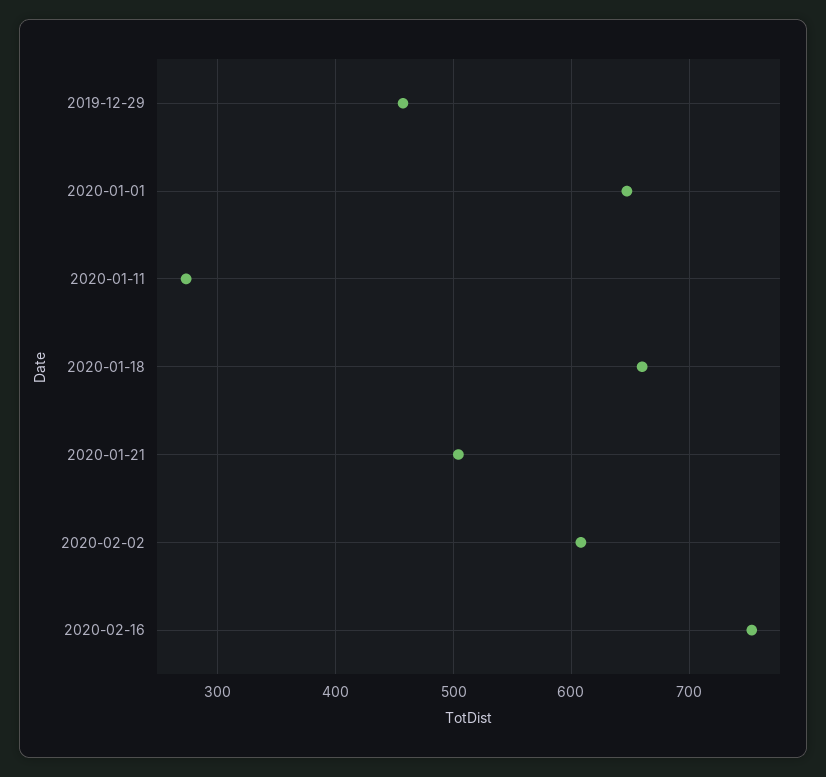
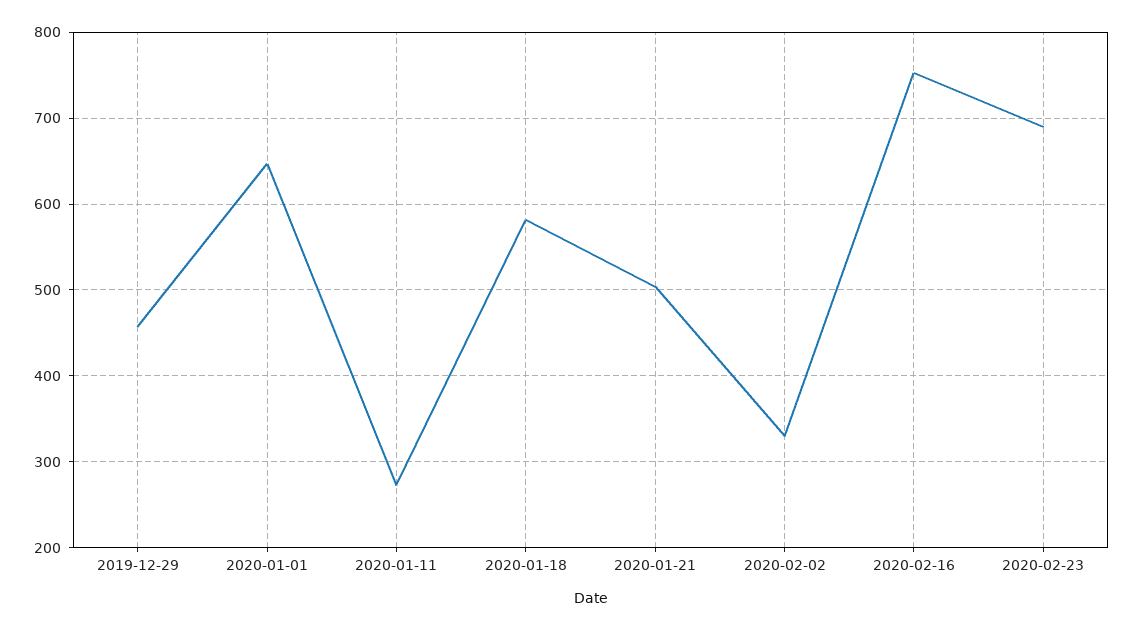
2020-01-18: 660 -> 580
2020-02-02: 610 -> 330
2020-02-23: none -> 690

